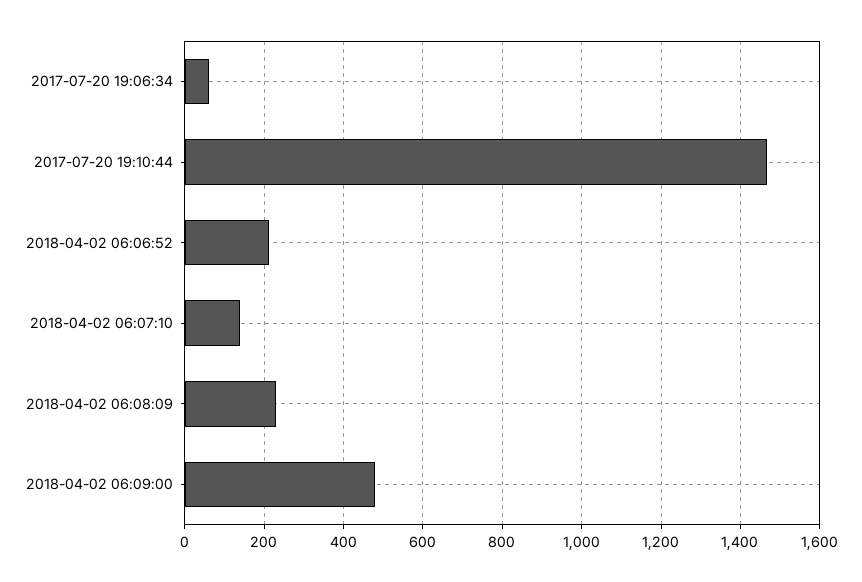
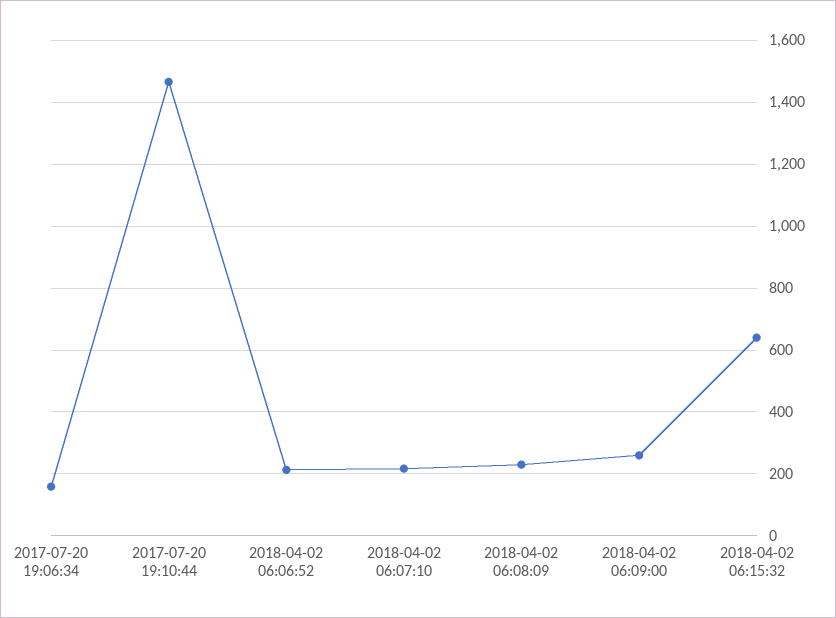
2017-07-20 19:06:34: 60 -> 160
2018-04-02 06:07:10: 140 -> 220
2018-04-02 06:09:00: 480 -> 260
2018-04-02 06:15:32: none -> 640

